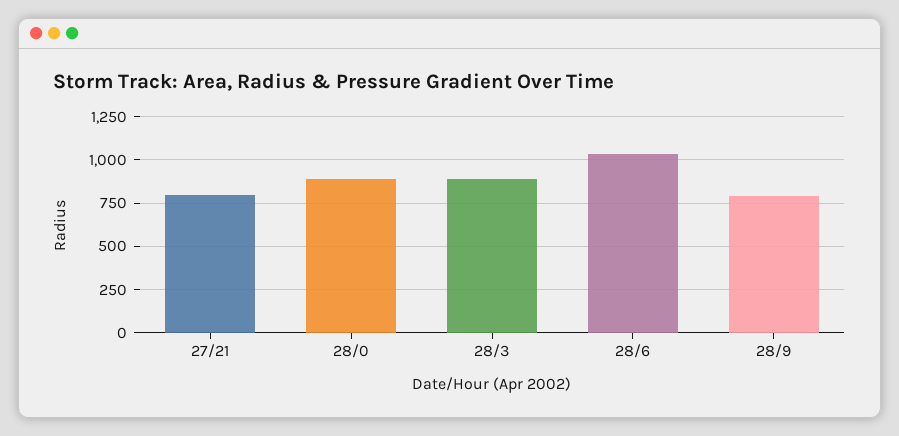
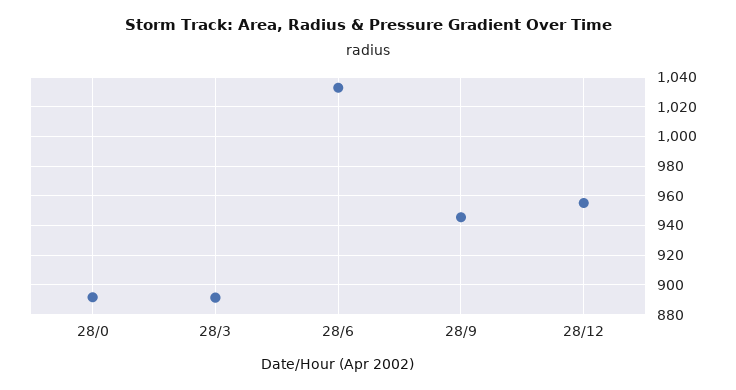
27/21: 800 -> none
28/9: 800 -> 945
28/12: none -> 955

